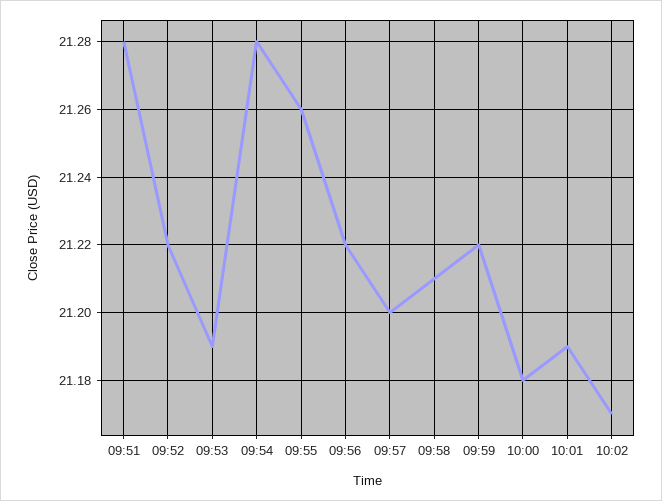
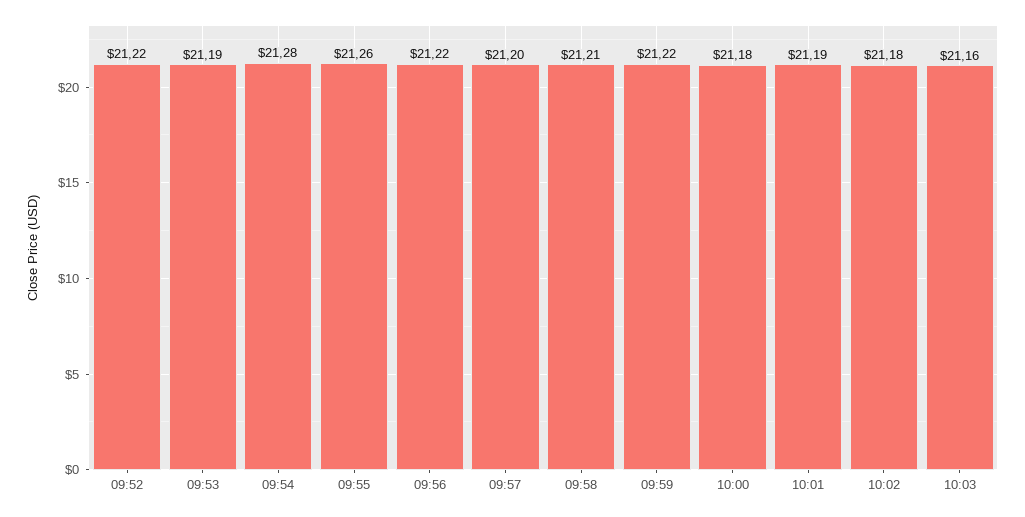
09:51: 21.28 -> none
10:02: 21.17 -> 21.18
10:03: none -> 21.16

